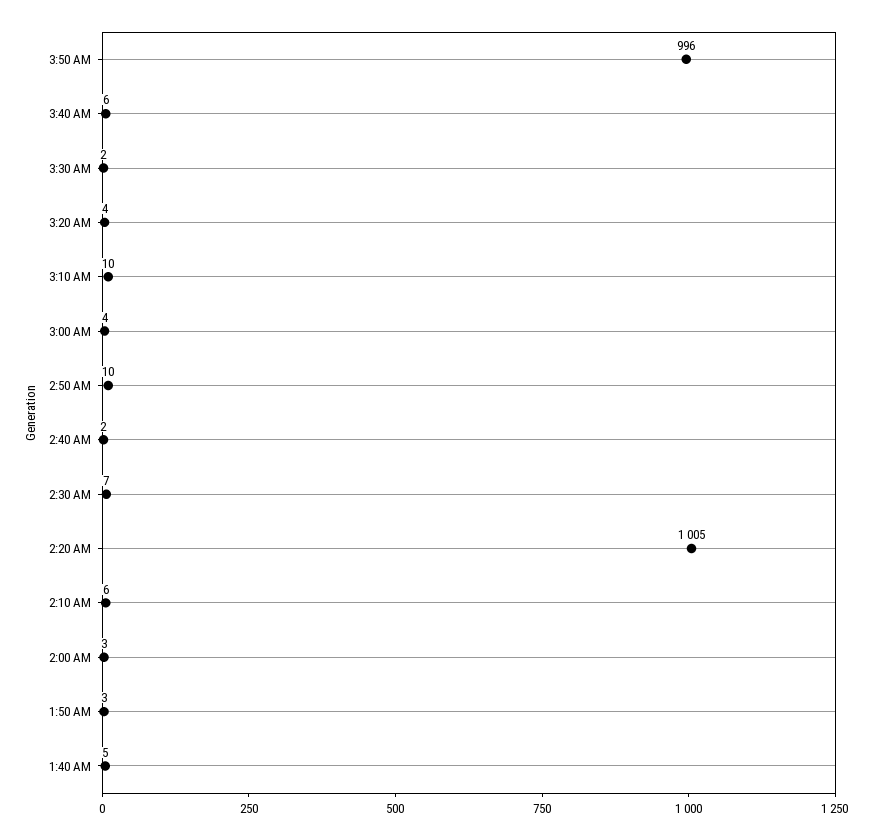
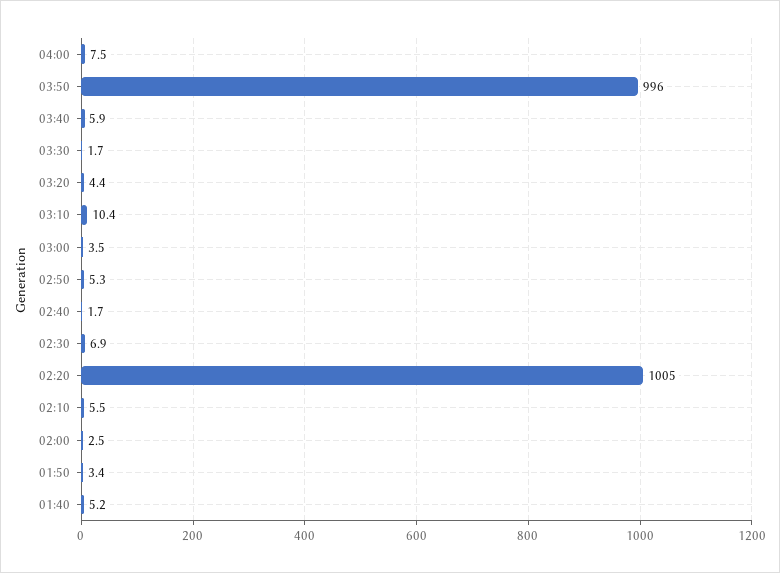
2:50 AM: 10 -> 5.3
04:00: none -> 7.5

